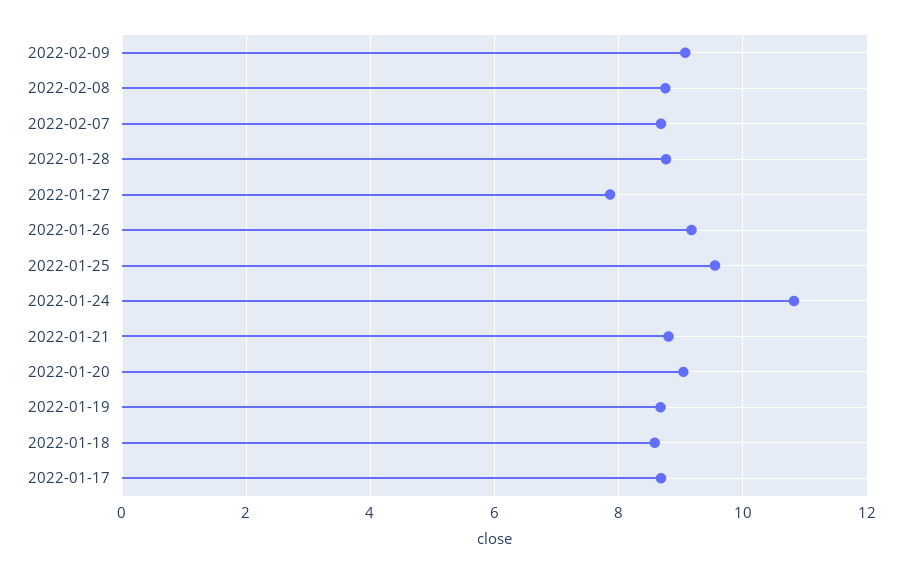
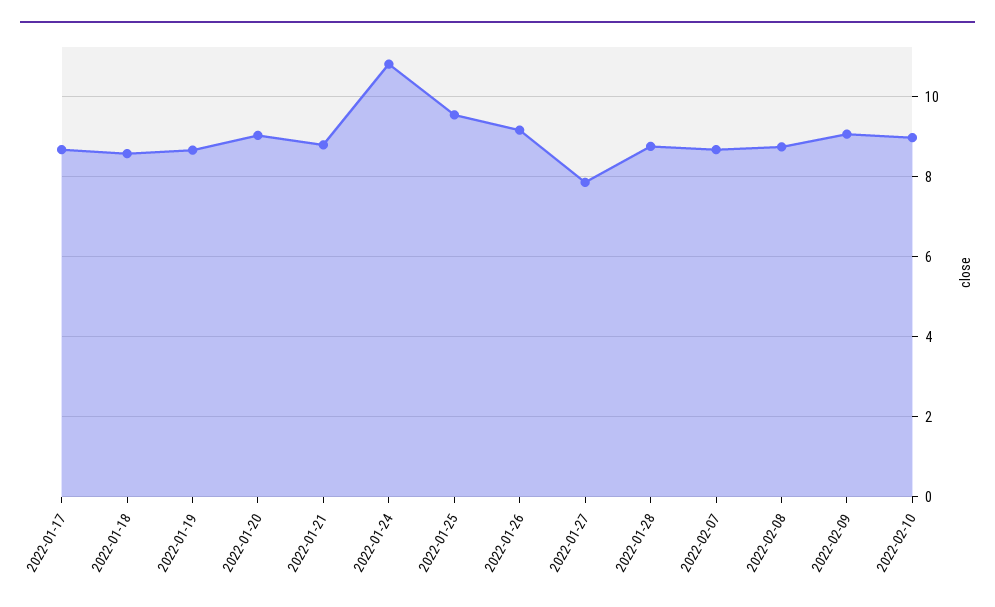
2022-02-10: none -> 9

